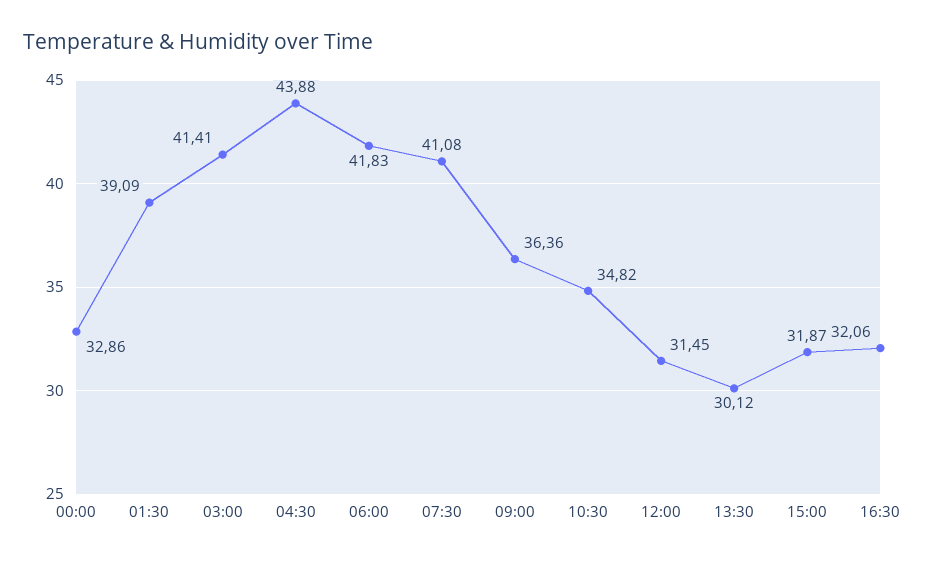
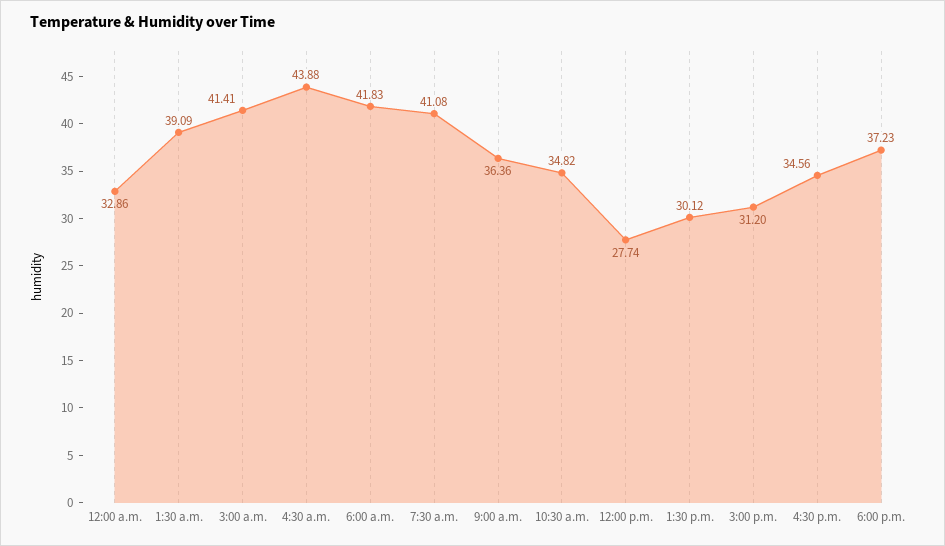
12:00: 31.45 -> 27.74
15:00: 31.87 -> 31.2
16:30: 32.06 -> 34.56
6:00 p.m.: none -> 37.23

